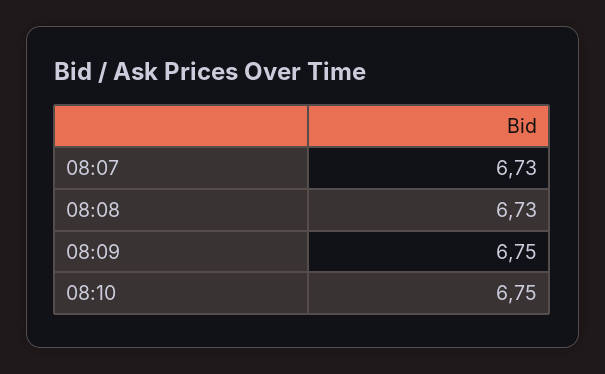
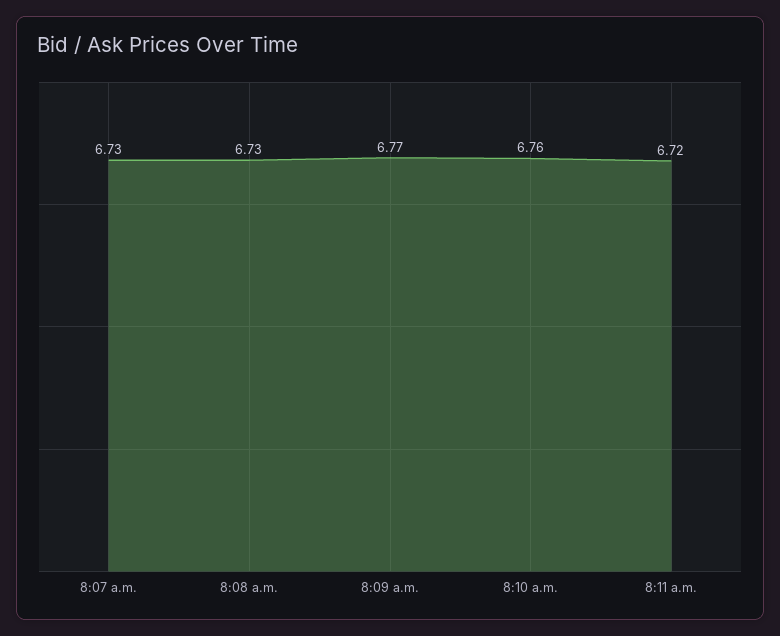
08:09: 6.75 -> 6.77
08:10: 6.75 -> 6.76
8:11 a.m.: none -> 6.72

